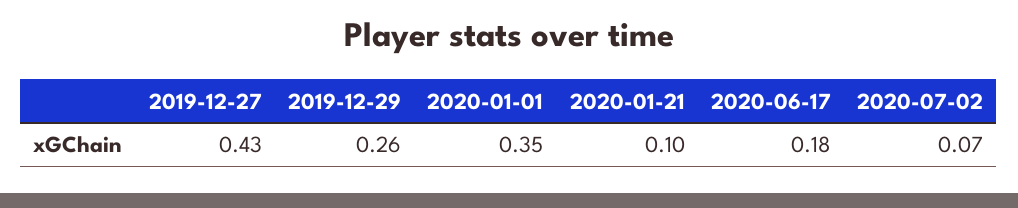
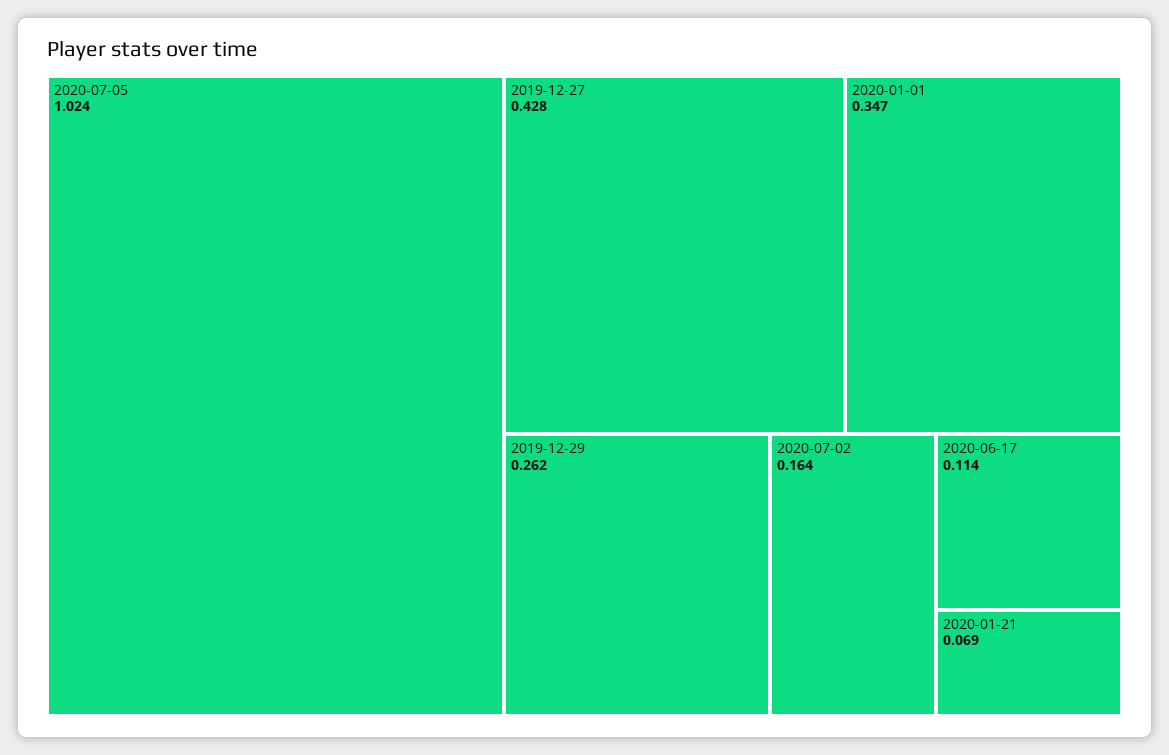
2020-01-21: 0.1 -> 0.069
2020-06-17: 0.18 -> 0.114
2020-07-02: 0.07 -> 0.164
2020-07-05: none -> 1.024

